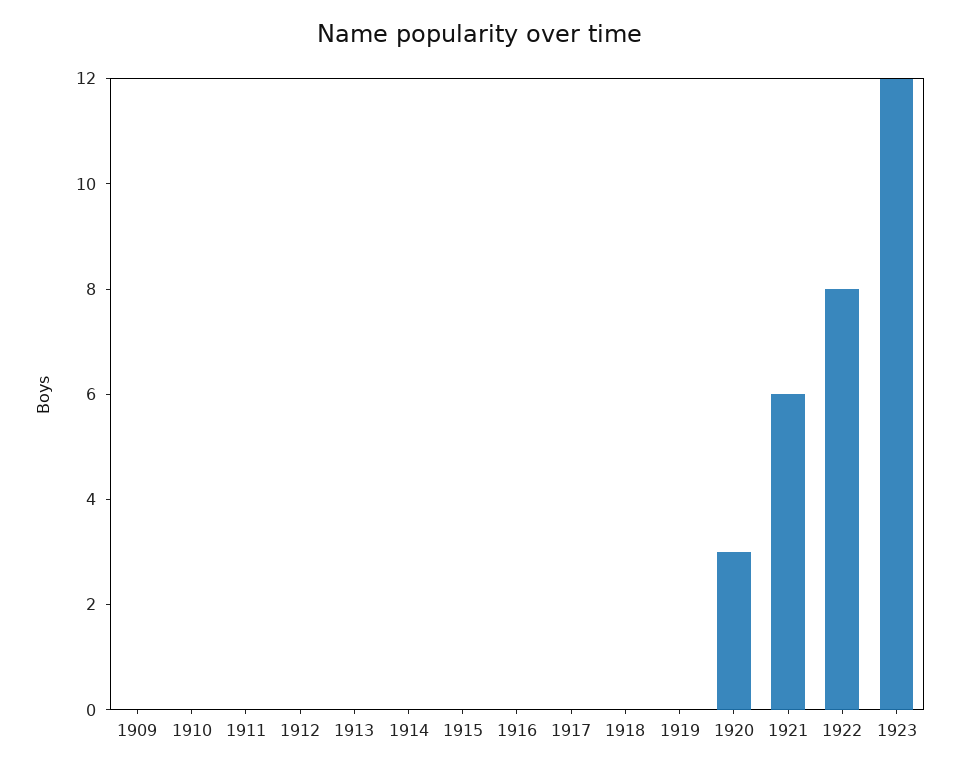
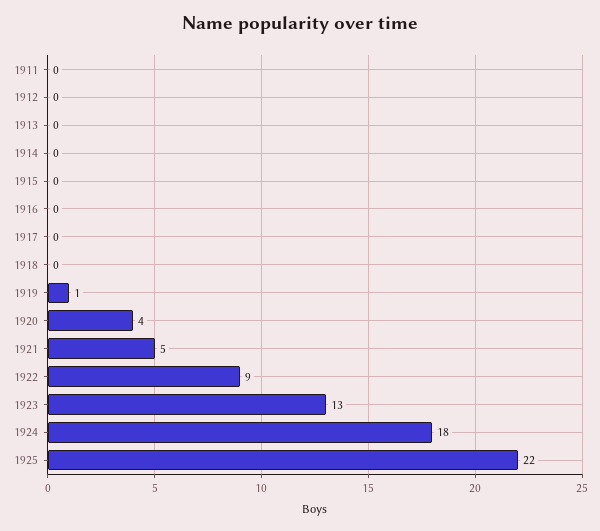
1909: 0 -> none
1910: 0 -> none
1919: 0 -> 1
1920: 3 -> 4
1921: 6 -> 5
1922: 8 -> 9
1923: 12 -> 13
1924: none -> 18
1925: none -> 22

